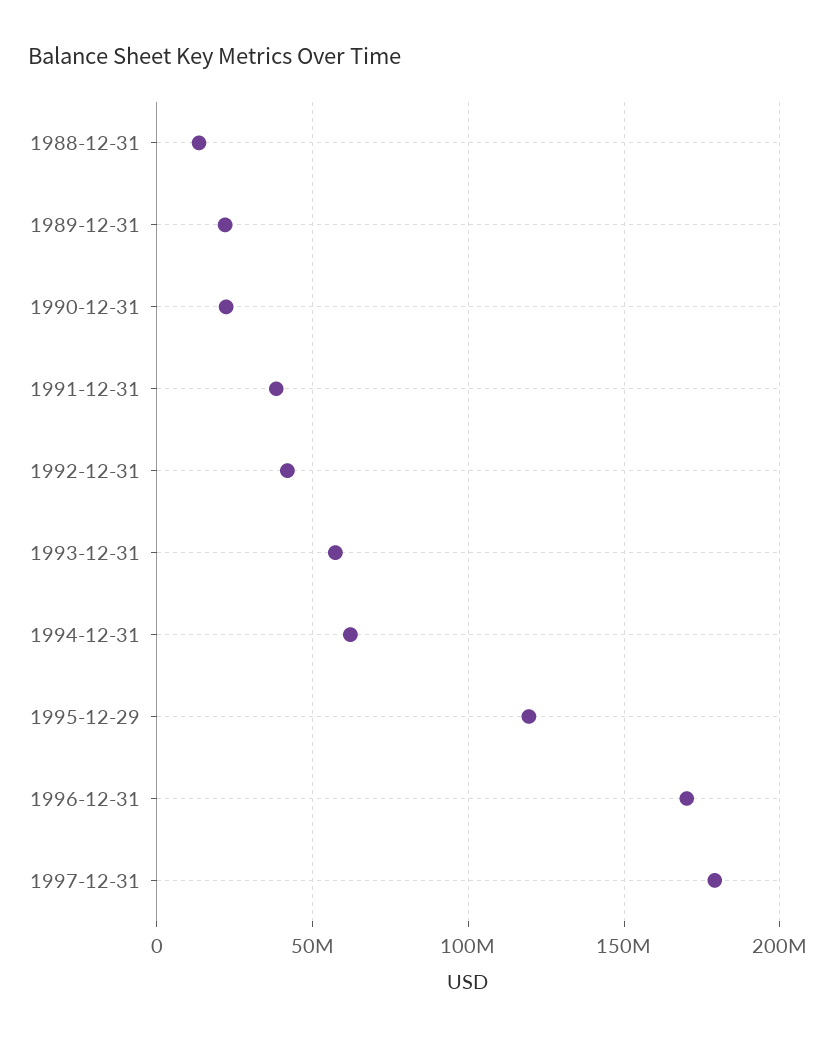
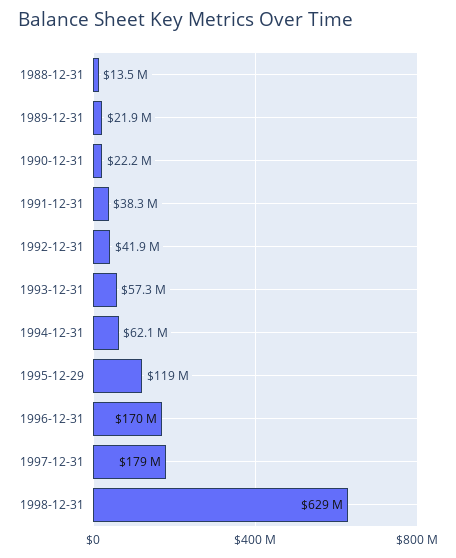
1998-12-31: none -> 629000000

